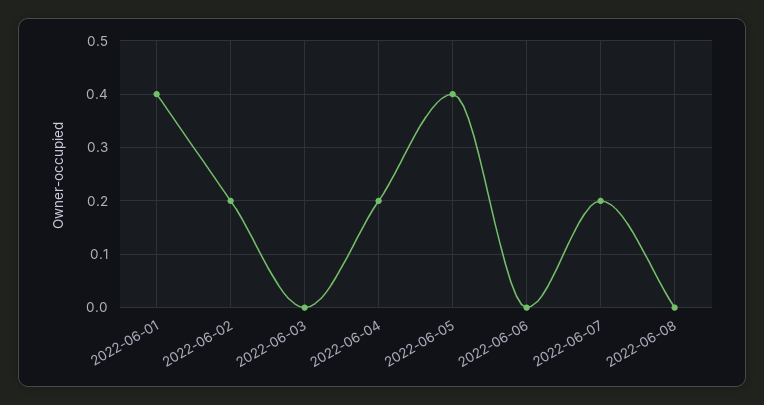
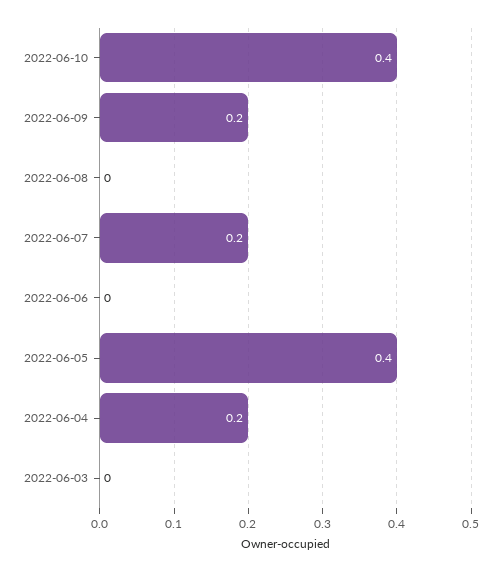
2022-06-01: 0.4 -> none
2022-06-02: 0.2 -> none
2022-06-10: none -> 0.4
2022-06-09: none -> 0.2

